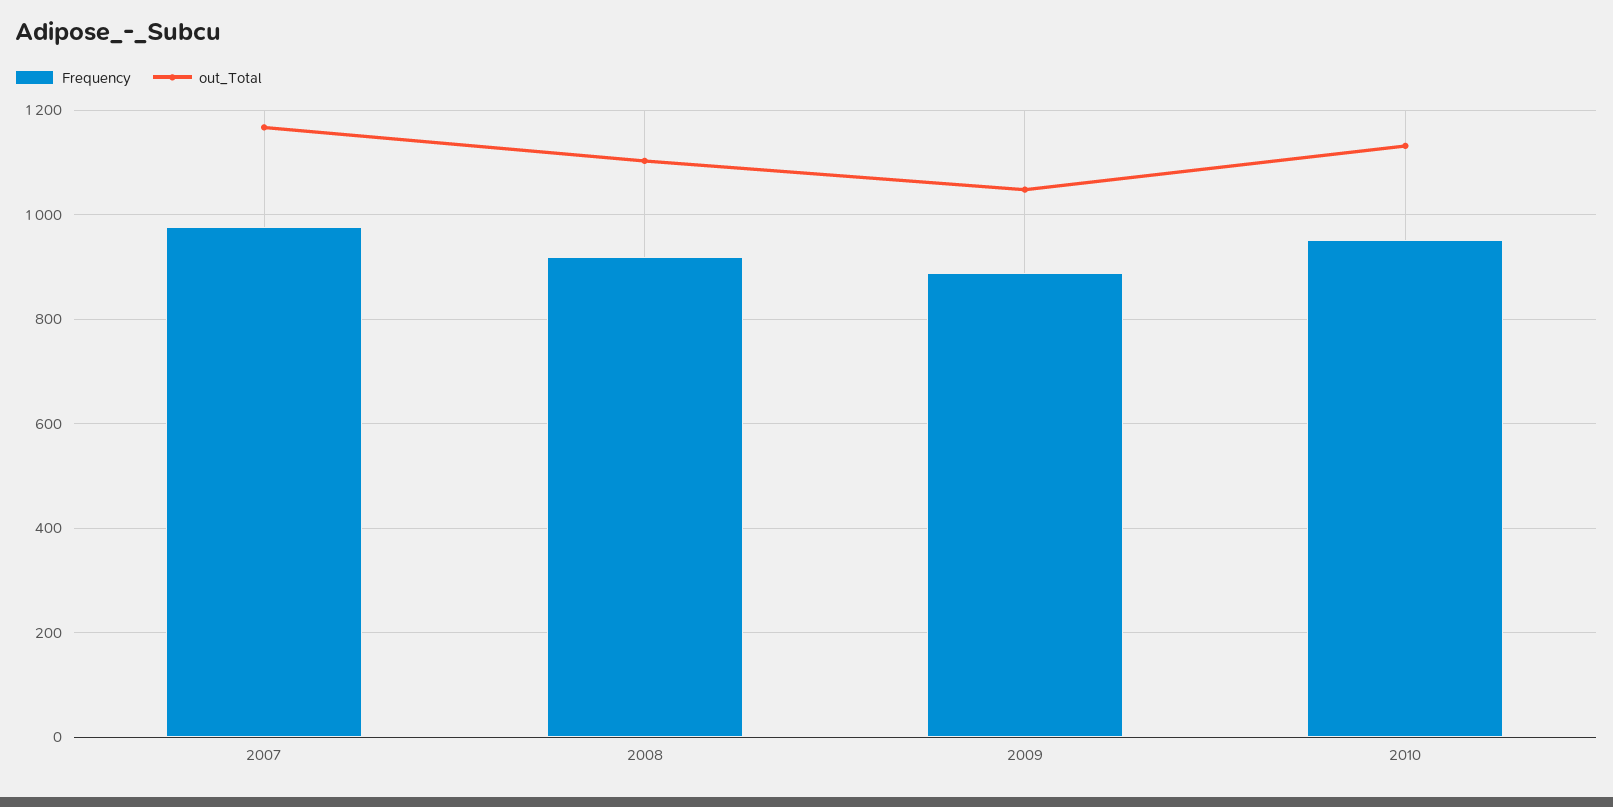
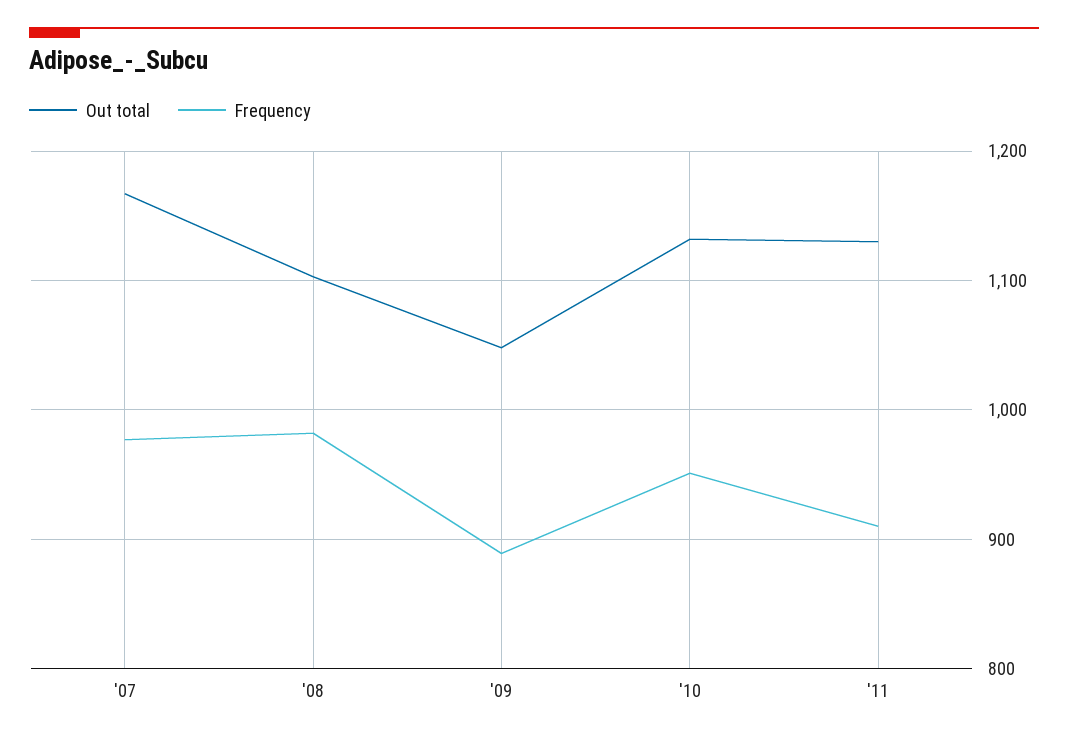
Frequency, 2008: 920 -> 980
out_Total, '11: none -> 1130
Frequency, '11: none -> 910

